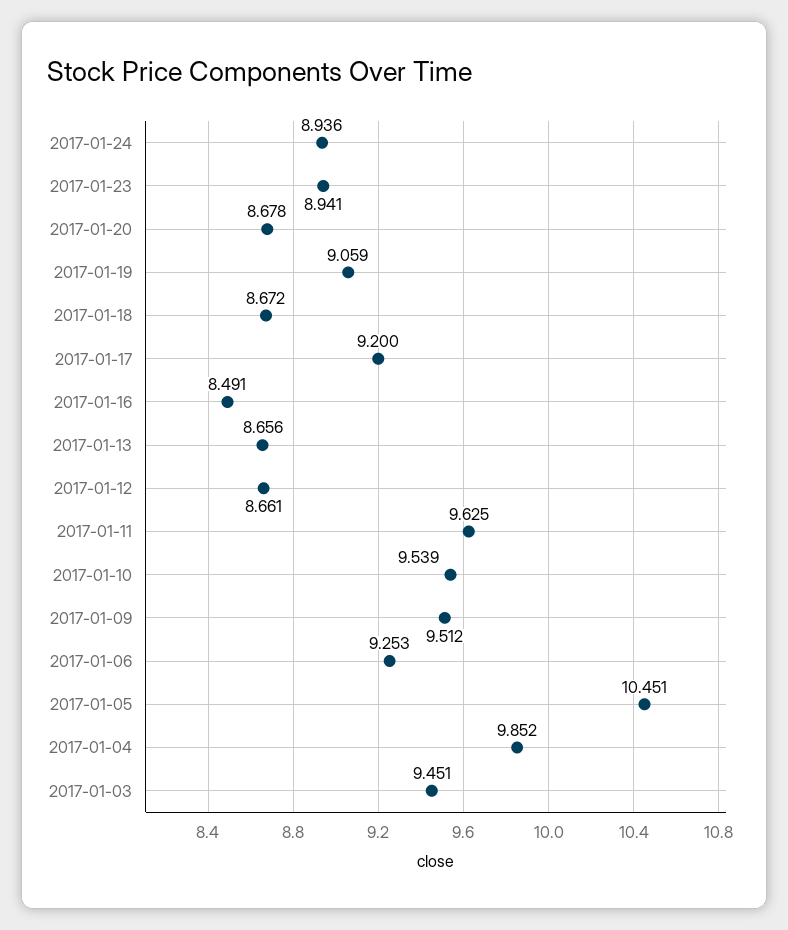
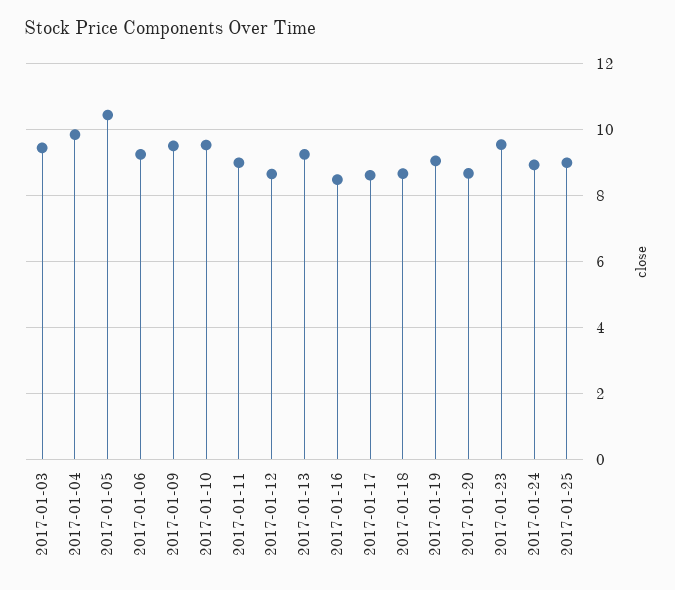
2017-01-23: 8.941 -> 9.6
2017-01-17: 9.2 -> 8.6
2017-01-13: 8.656 -> 9.2
2017-01-11: 9.625 -> 9
2017-01-25: none -> 9

